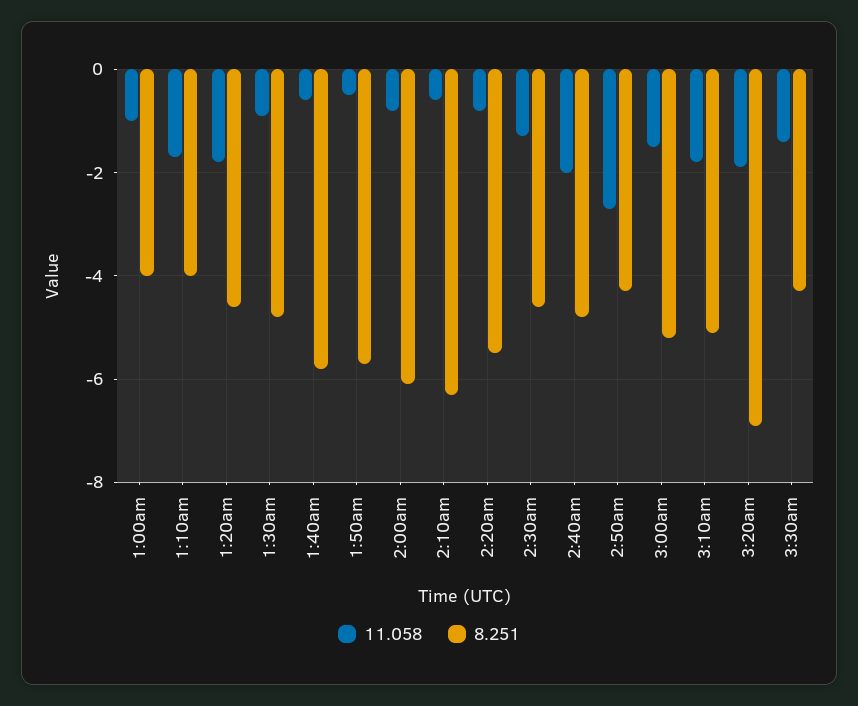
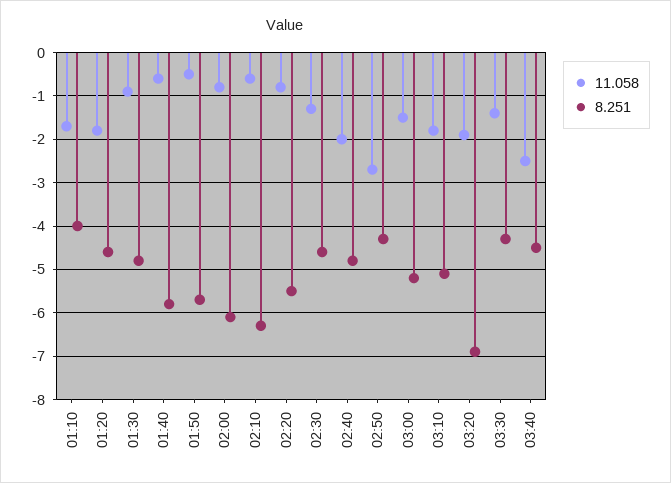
11.058, 1:00am: -1 -> none
8.251, 1:00am: -4 -> none
11.058, 03:40: none -> -2.5
8.251, 03:40: none -> -4.5

